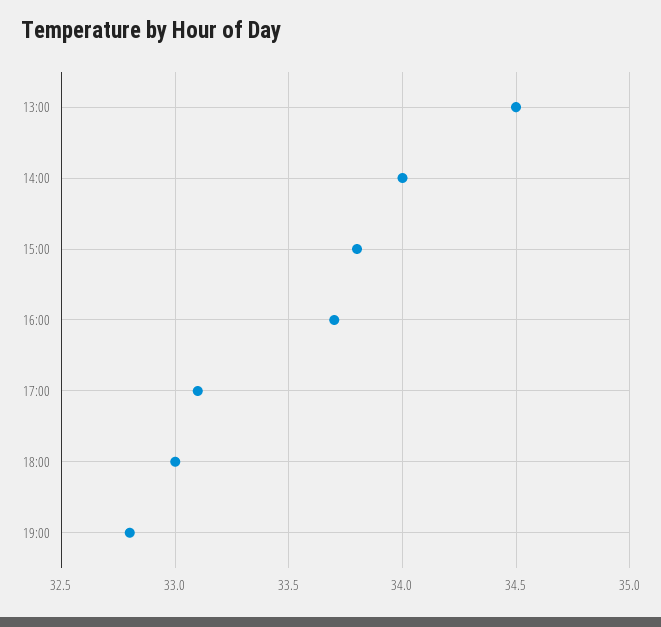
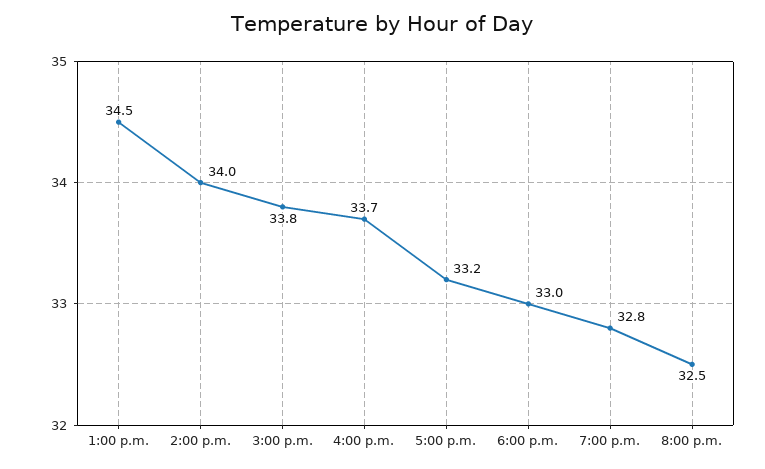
17:00: 33.1 -> 33.2
8:00 p.m.: none -> 32.5

